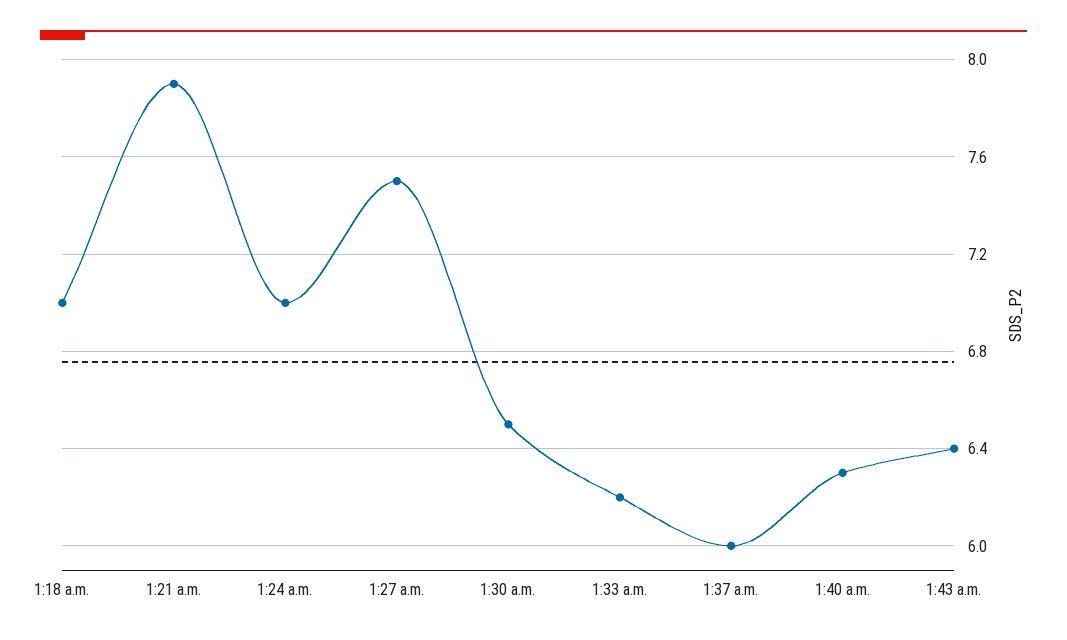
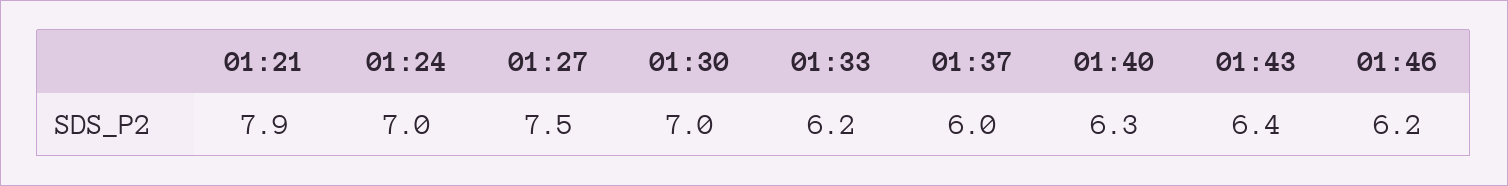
1:18 a.m.: 7 -> none
1:30 a.m.: 6.5 -> 7
01:46: none -> 6.2

